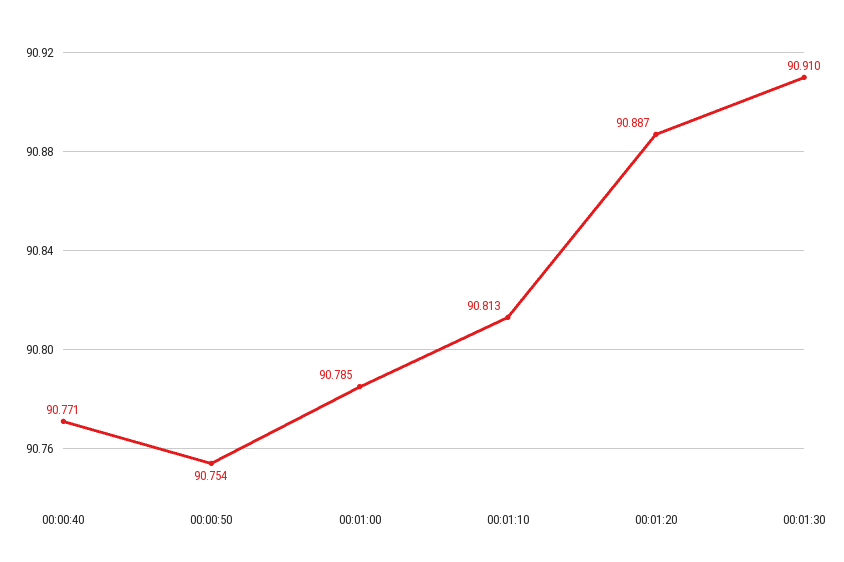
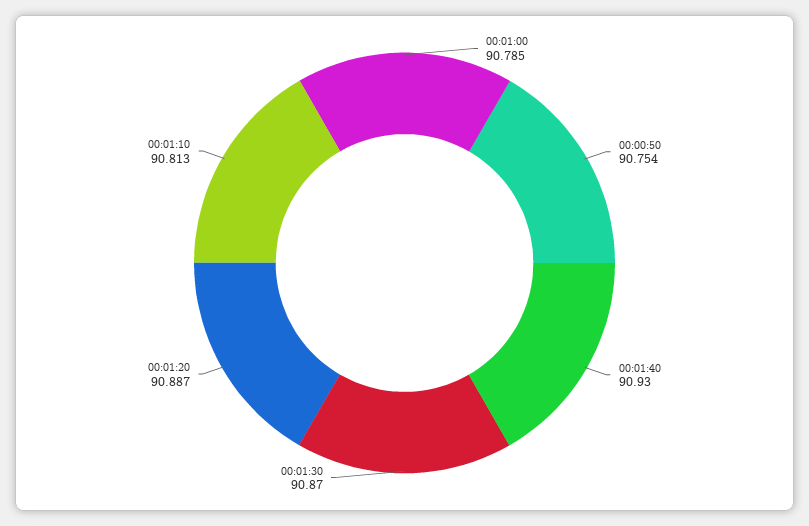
00:00:40: 90.771 -> none
00:01:30: 90.91 -> 90.87
00:01:40: none -> 90.93

